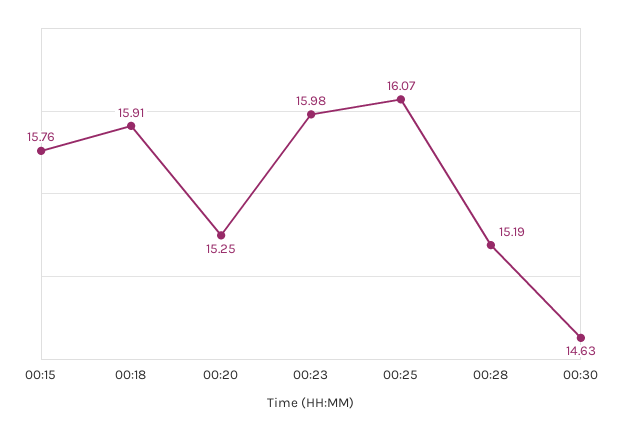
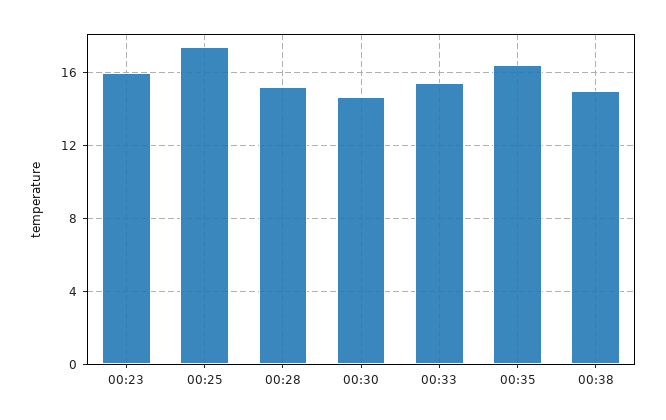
00:15: 15.76 -> none
00:18: 15.91 -> none
00:20: 15.25 -> none
00:25: 16.07 -> 17.5
00:33: none -> 15.5
00:35: none -> 16.5
00:38: none -> 15

